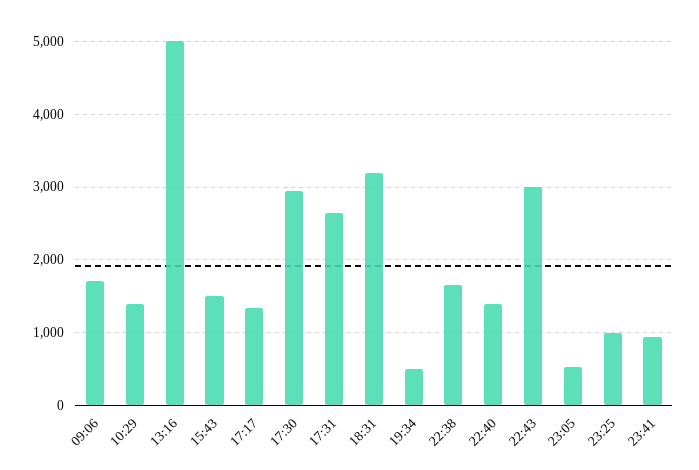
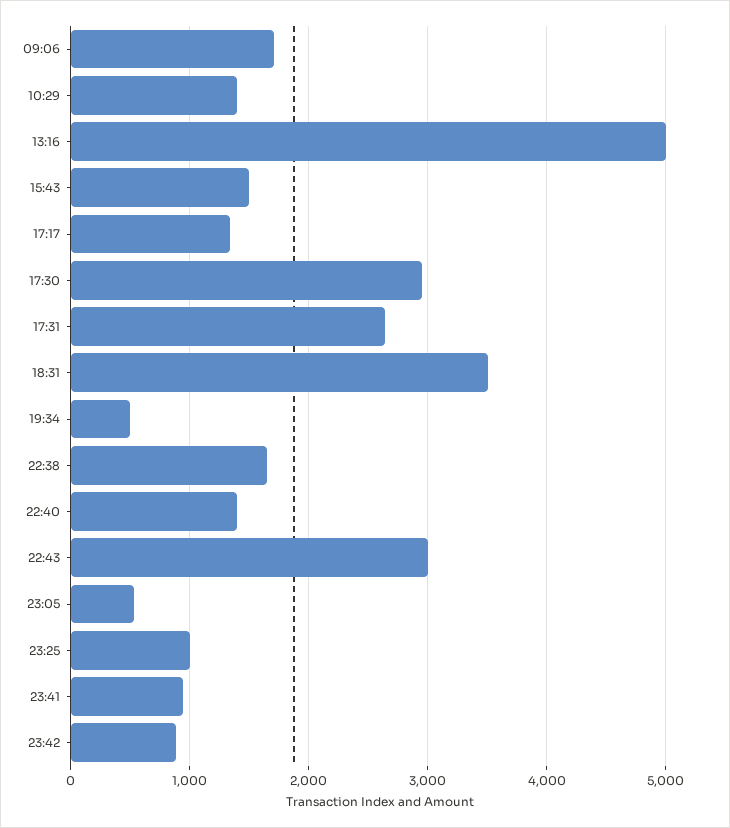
18:31: 3200 -> 3500
23:42: none -> 900

